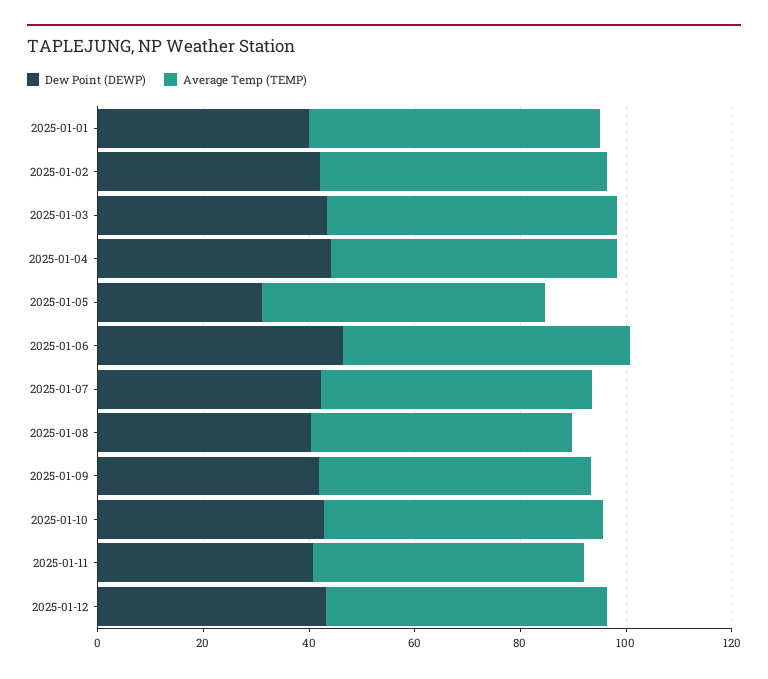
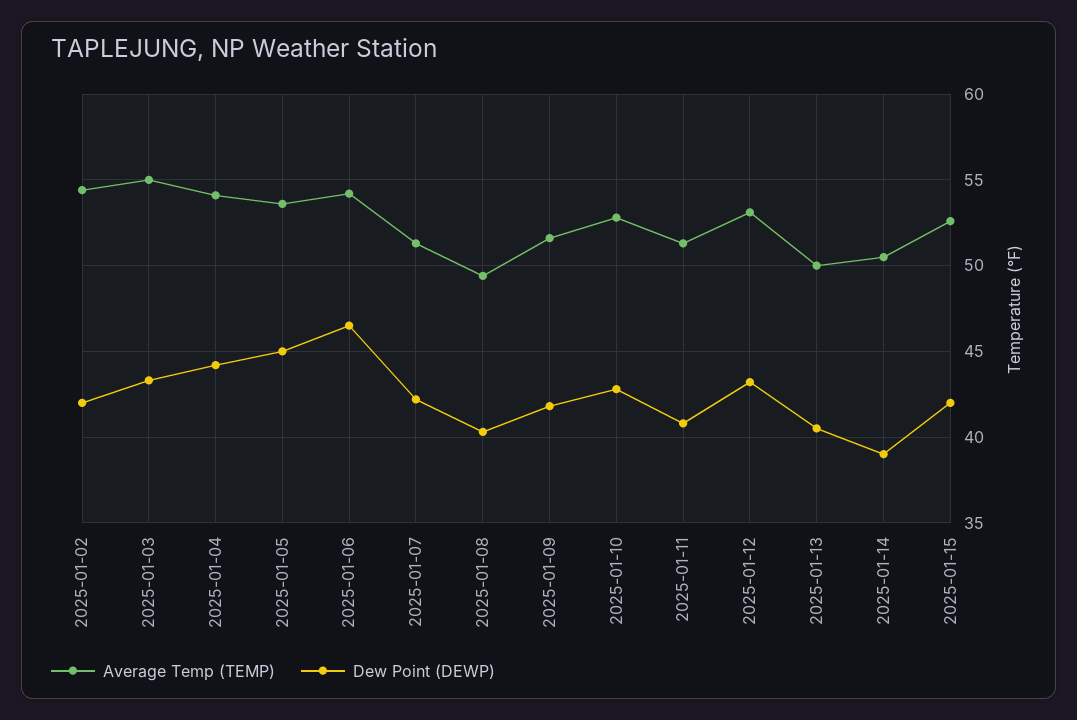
Dew Point (DEWP), 2025-01-01: 40 -> none
Average Temp (TEMP), 2025-01-01: 55 -> none
Dew Point (DEWP), 2025-01-05: 30 -> 45
Average Temp (TEMP), 2025-01-13: none -> 50
Dew Point (DEWP), 2025-01-13: none -> 40.5
Average Temp (TEMP), 2025-01-14: none -> 50.5
Dew Point (DEWP), 2025-01-14: none -> 39
Average Temp (TEMP), 2025-01-15: none -> 52.5
Dew Point (DEWP), 2025-01-15: none -> 42

